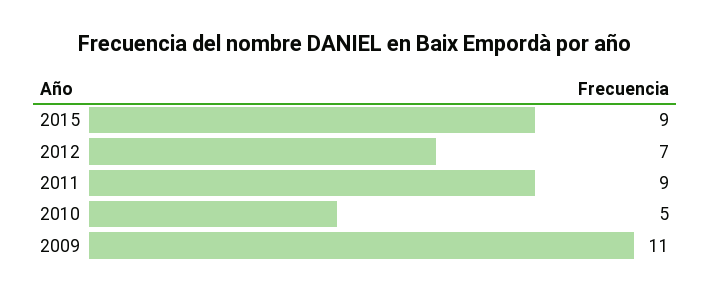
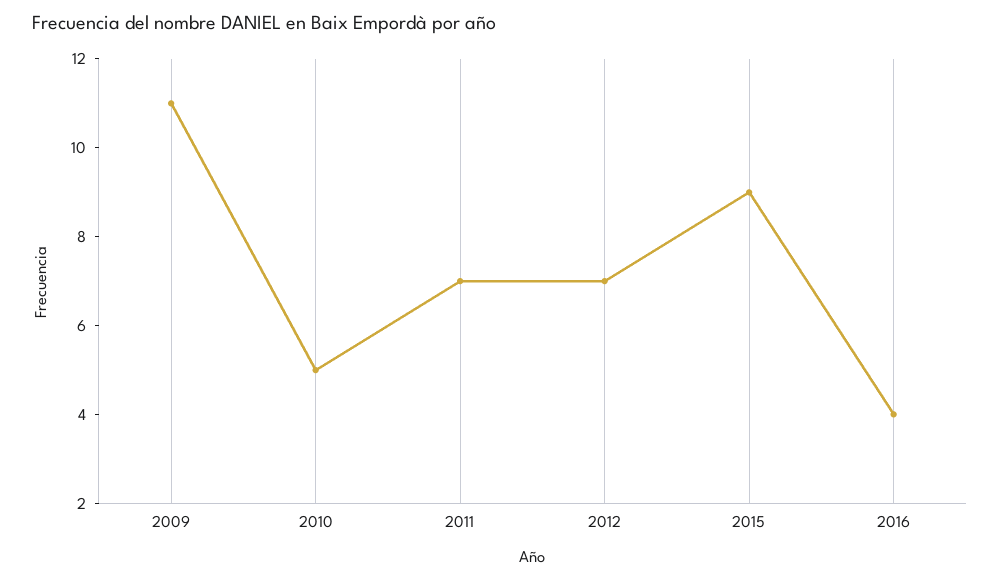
2011: 9 -> 7
2016: none -> 4

